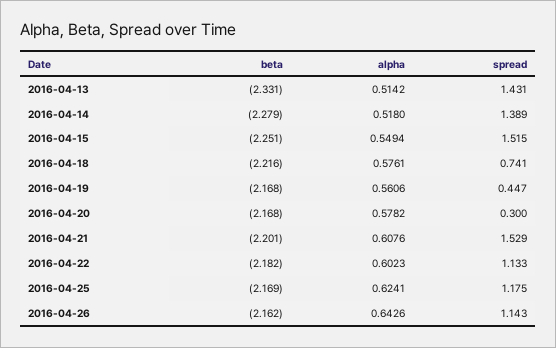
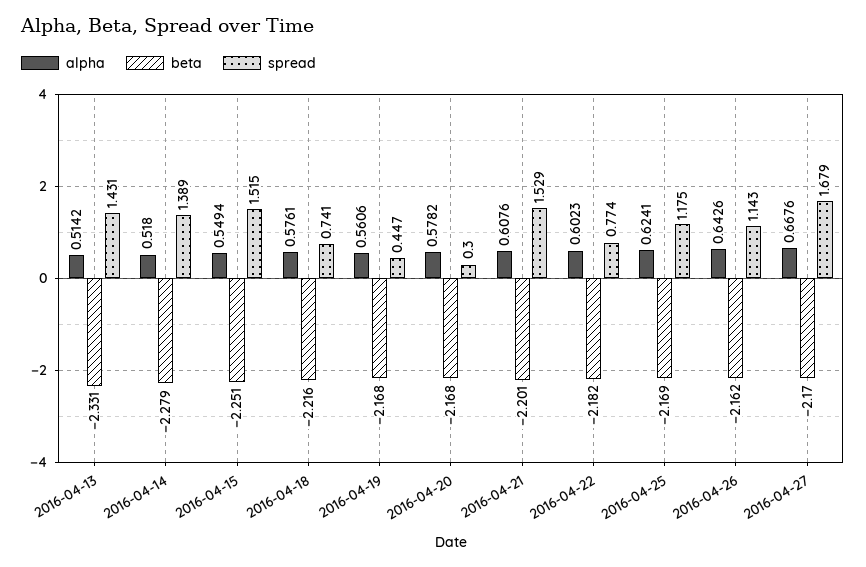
spread, 2016-04-22: 1.133 -> 0.774
alpha, 2016-04-27: none -> 0.6676
beta, 2016-04-27: none -> -2.17
spread, 2016-04-27: none -> 1.679

